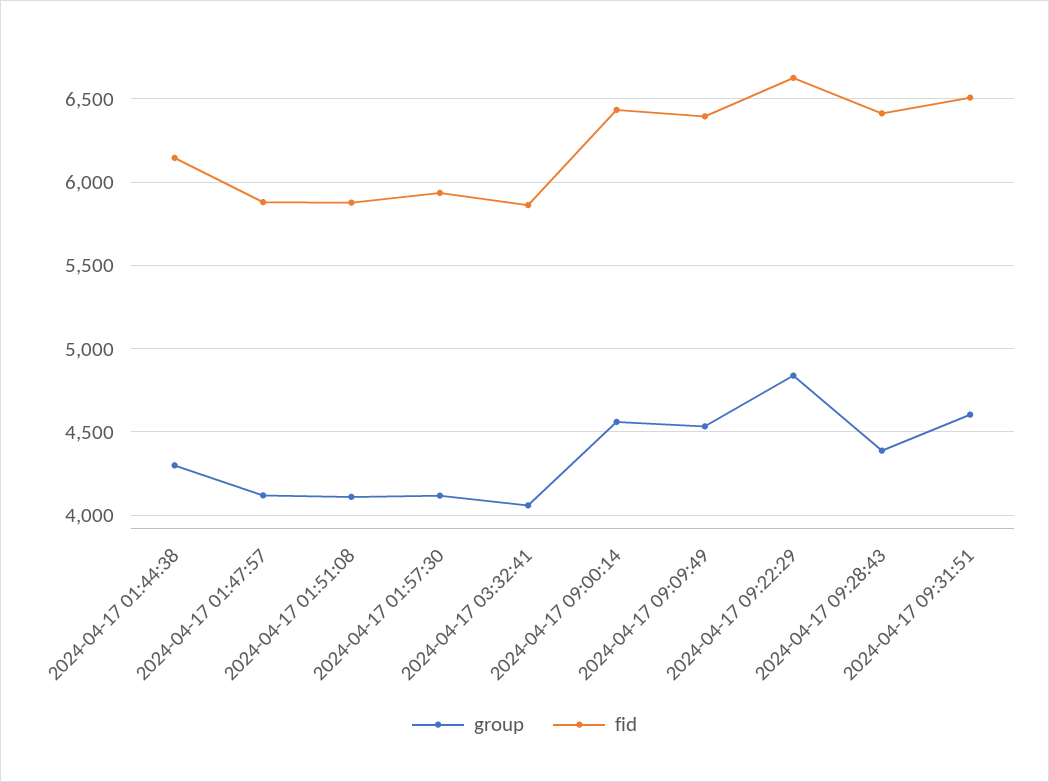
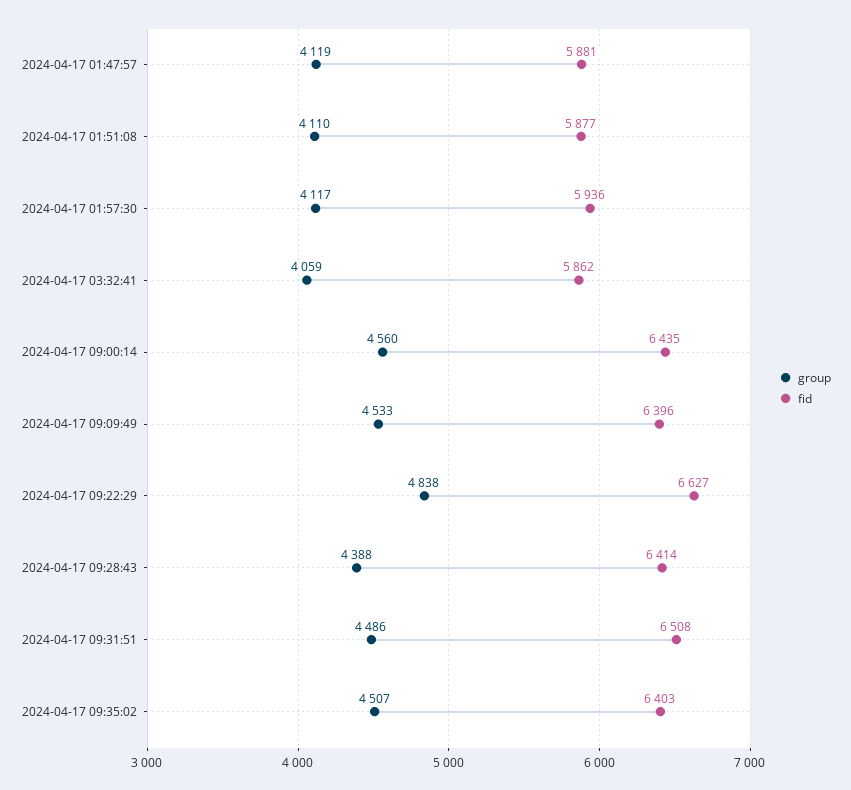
group, 2024-04-17 01:44:38: 4300 -> none
fid, 2024-04-17 01:44:38: 6150 -> none
group, 2024-04-17 09:31:51: 4600 -> 4486
group, 2024-04-17 09:35:02: none -> 4507
fid, 2024-04-17 09:35:02: none -> 6403

